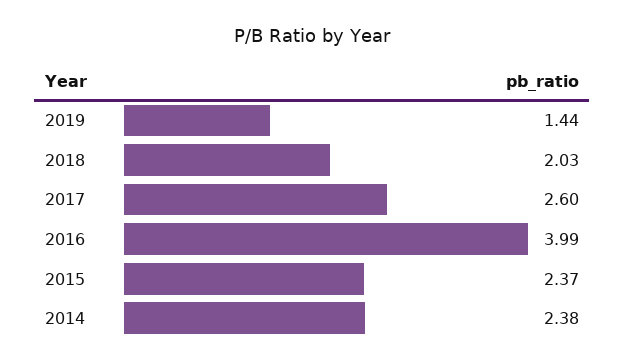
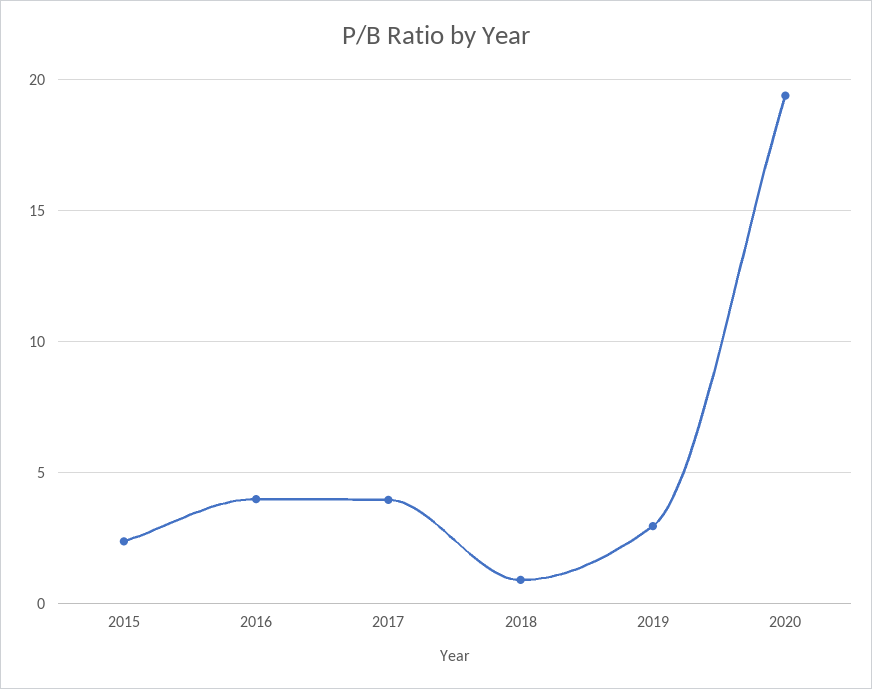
2019: 1.44 -> 3
2018: 2.03 -> 1
2017: 2.6 -> 4
2014: 2.38 -> none
2020: none -> 19.5

